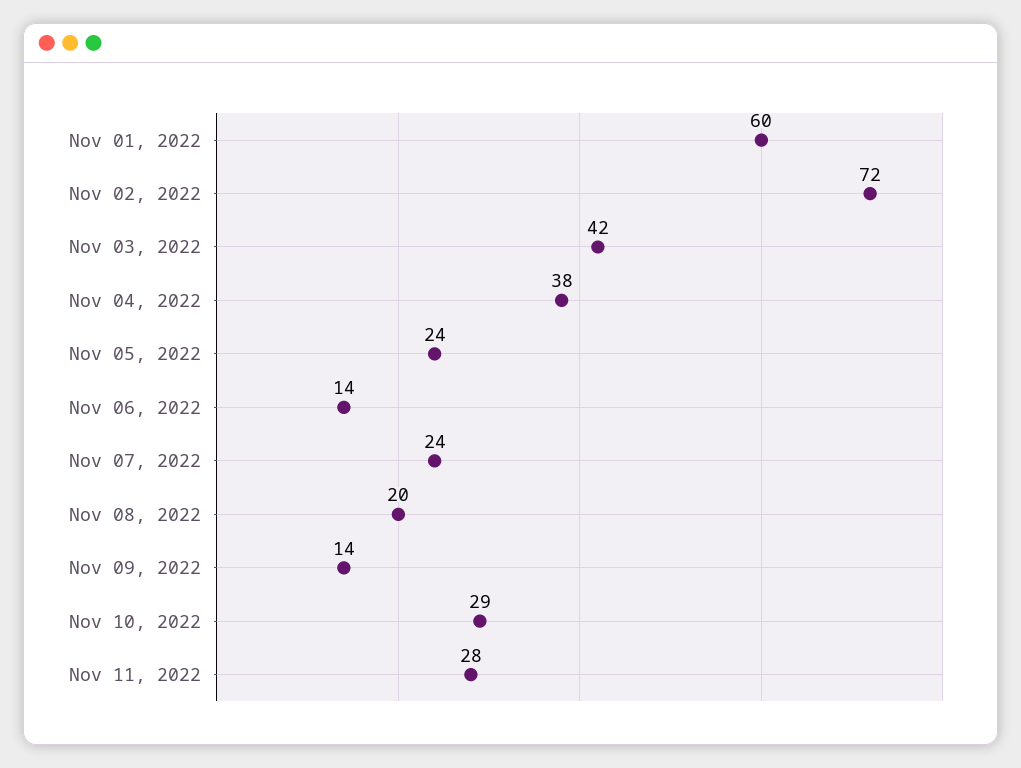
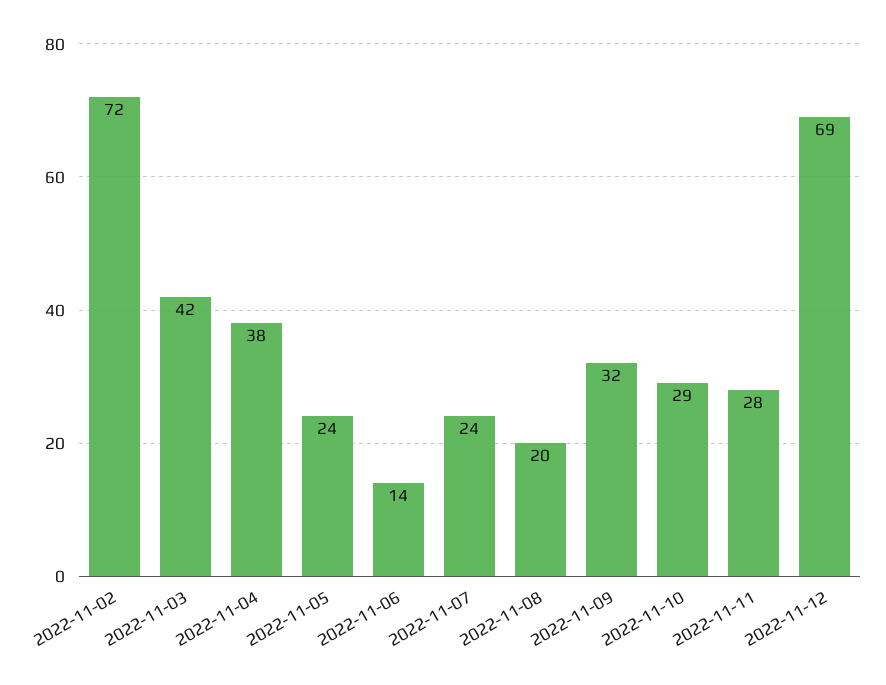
Nov 01, 2022: 60 -> none
Nov 09, 2022: 14 -> 32
2022-11-12: none -> 69

